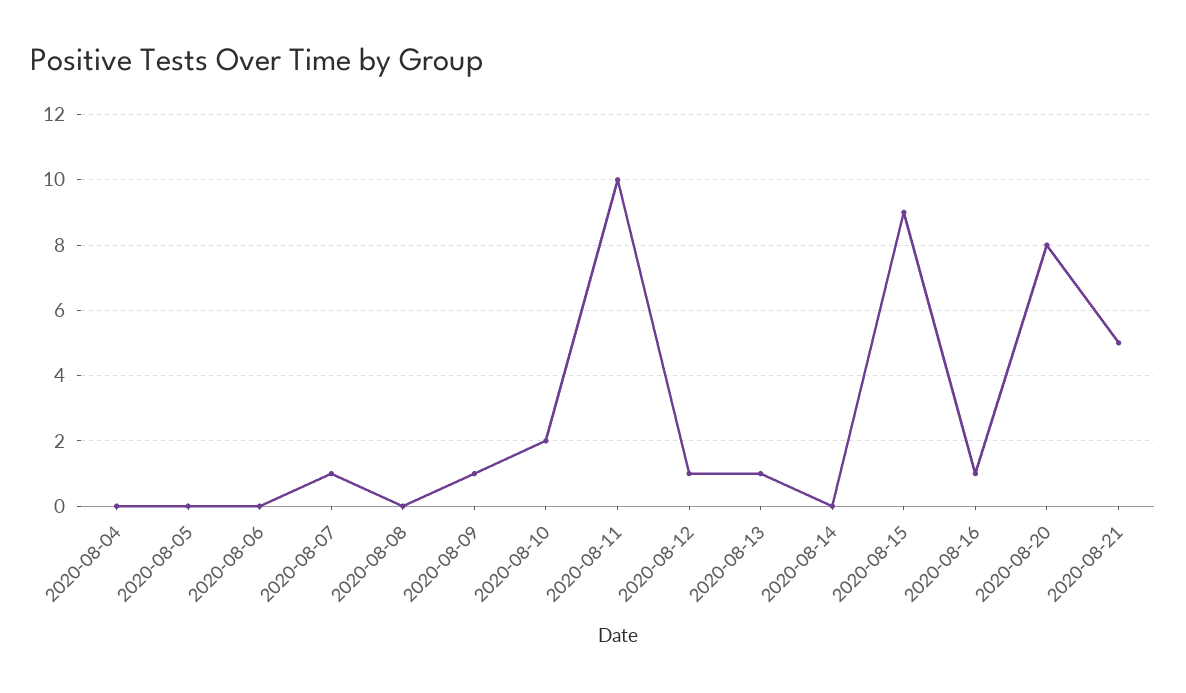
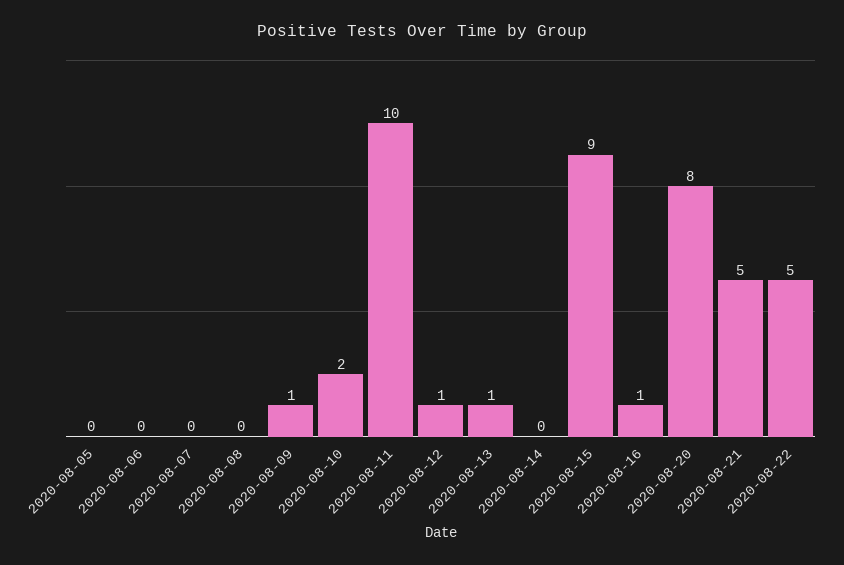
2020-08-04: 0 -> none
2020-08-07: 1 -> 0
2020-08-22: none -> 5

